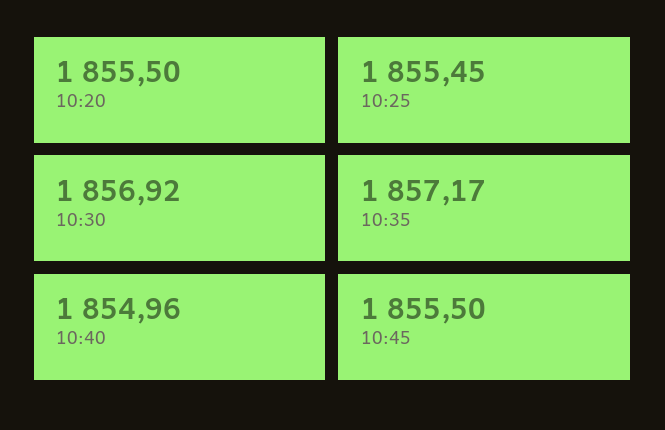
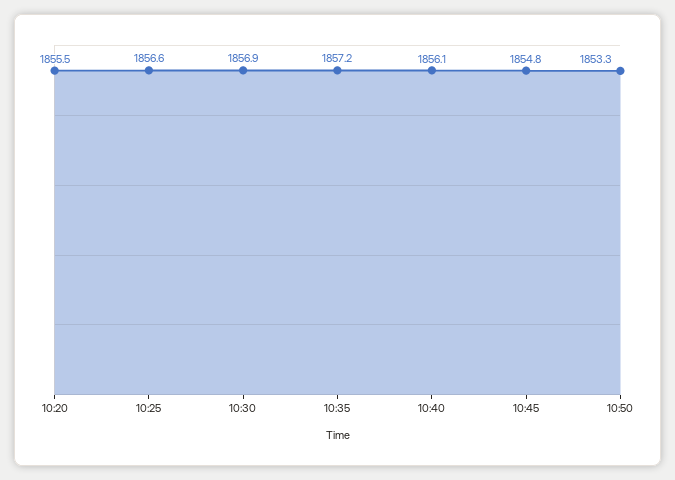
10:25: 1855.45 -> 1856.6
10:40: 1854.96 -> 1856.1
10:45: 1855.5 -> 1854.8
10:50: none -> 1853.3

